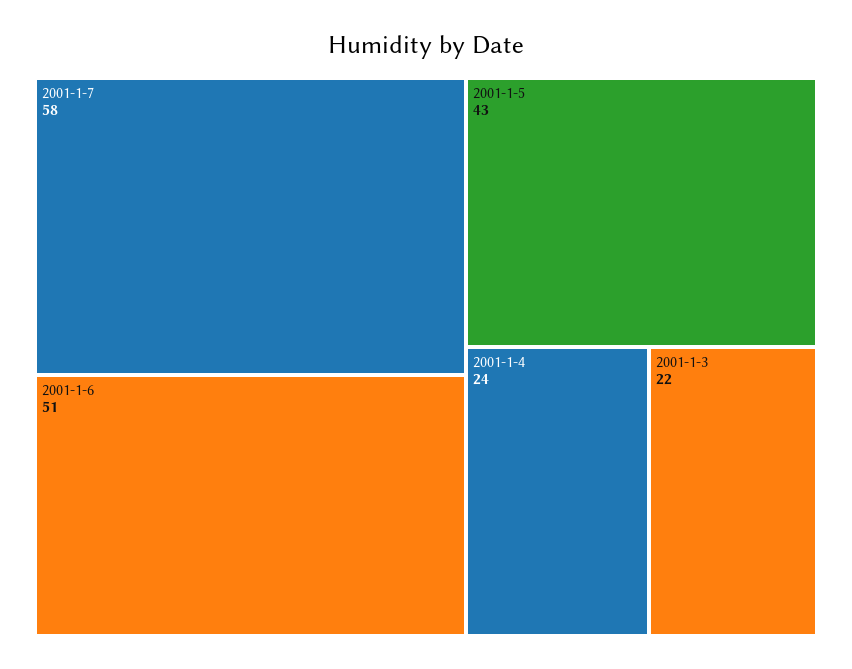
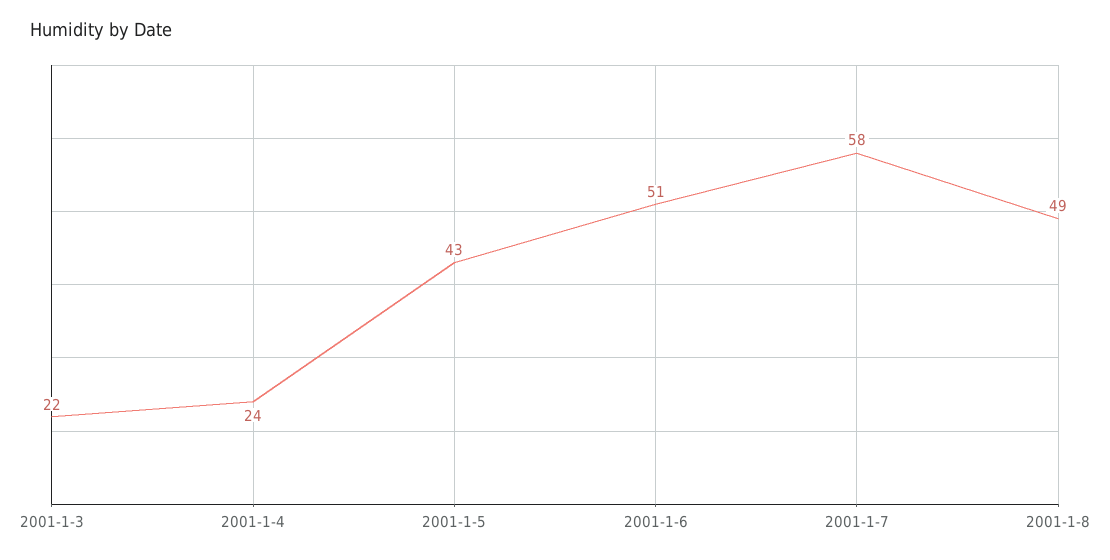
2001-1-8: none -> 49

